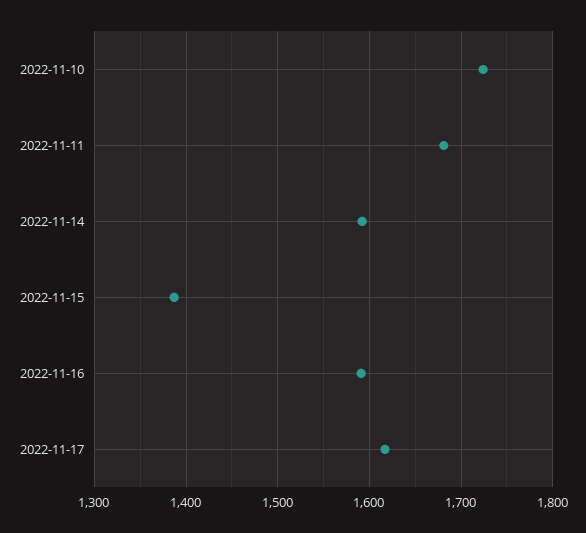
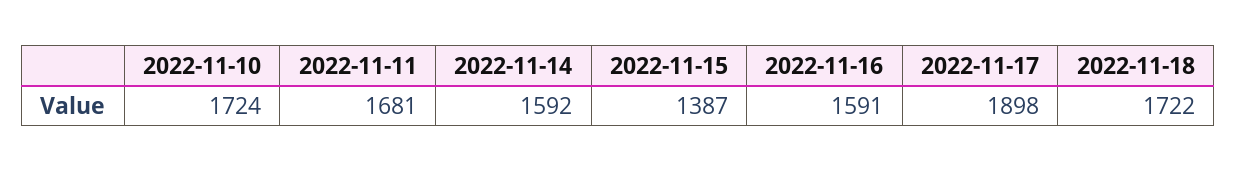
2022-11-17: 1620 -> 1898
2022-11-18: none -> 1722

